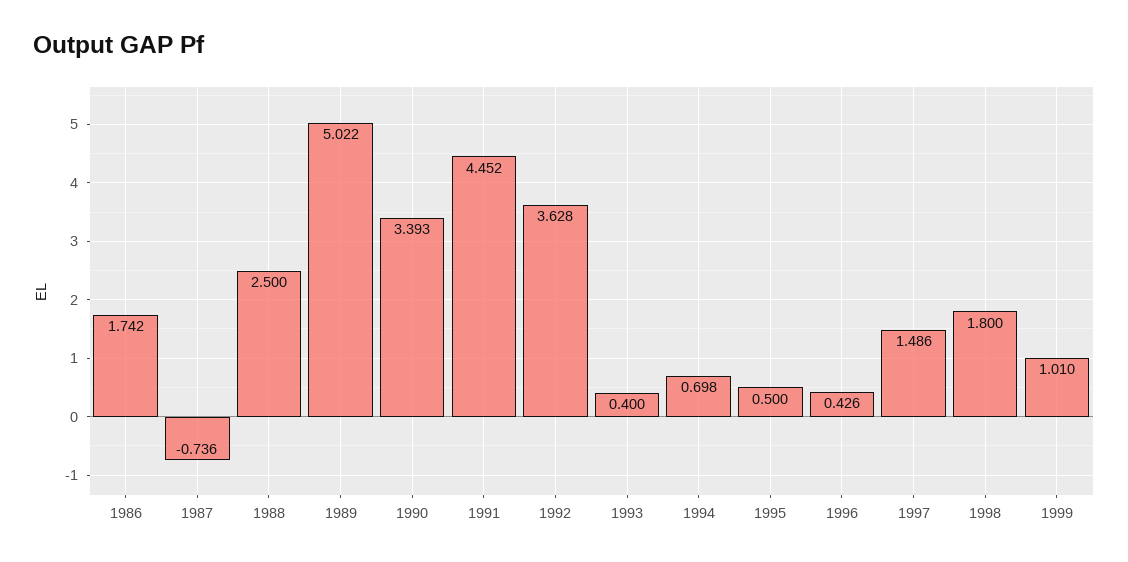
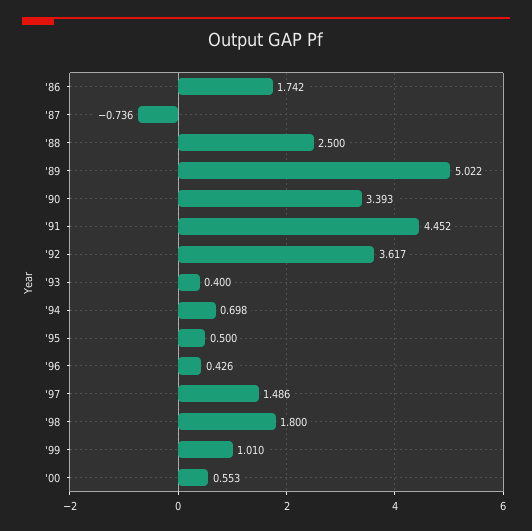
1992: 3.628 -> 3.617
'00: none -> 0.553

